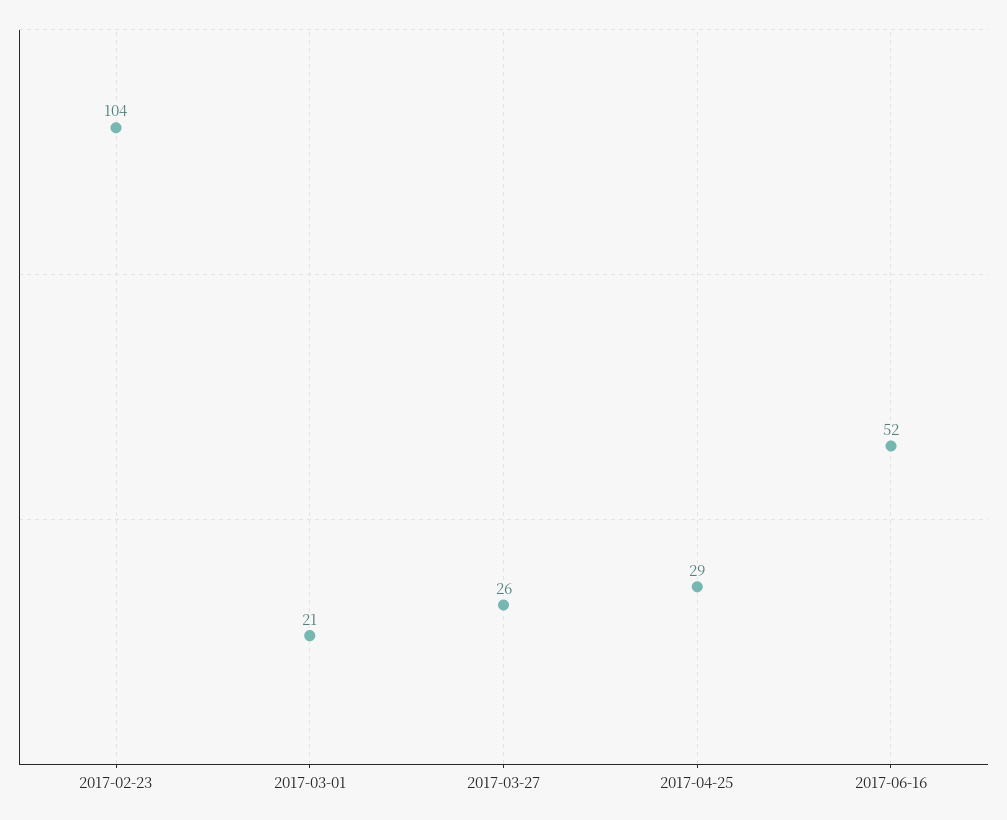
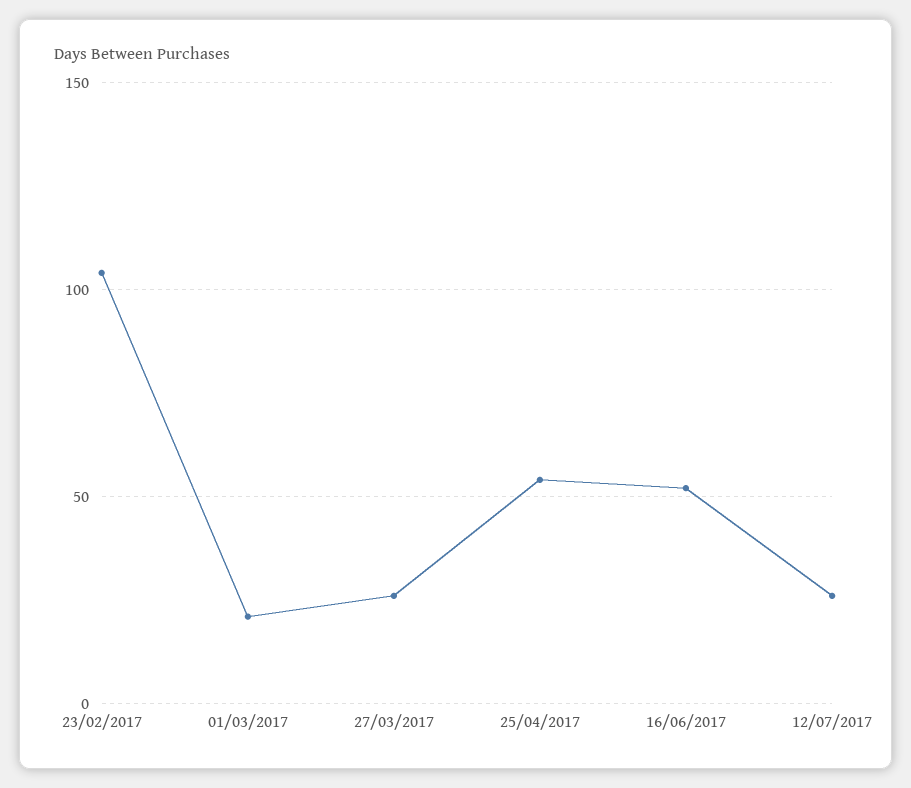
2017-04-25: 29 -> 55
12/07/2017: none -> 25

